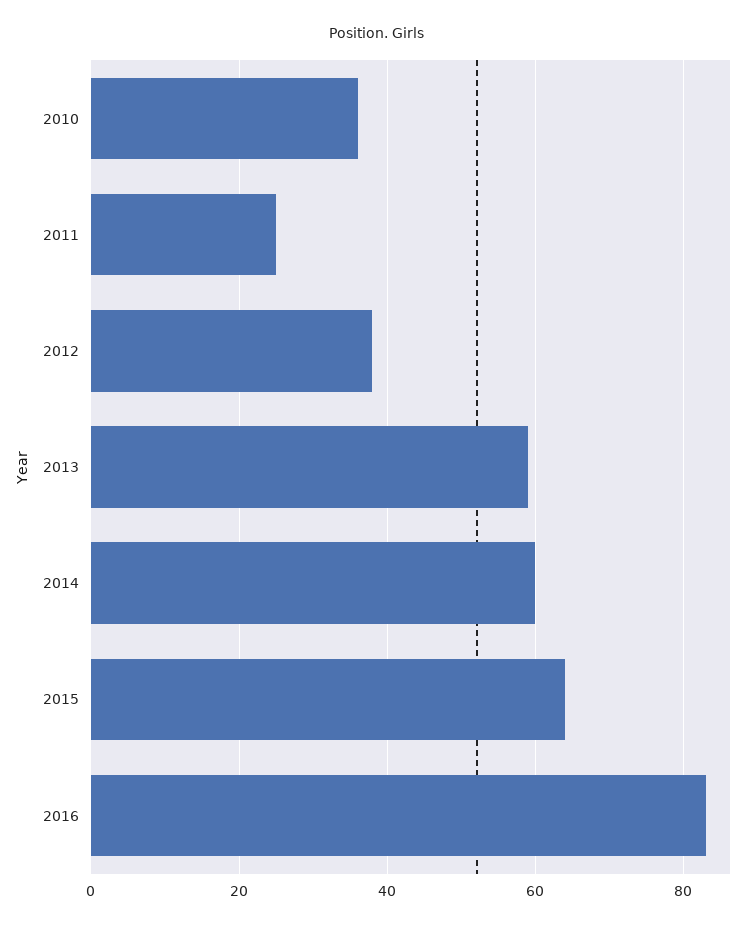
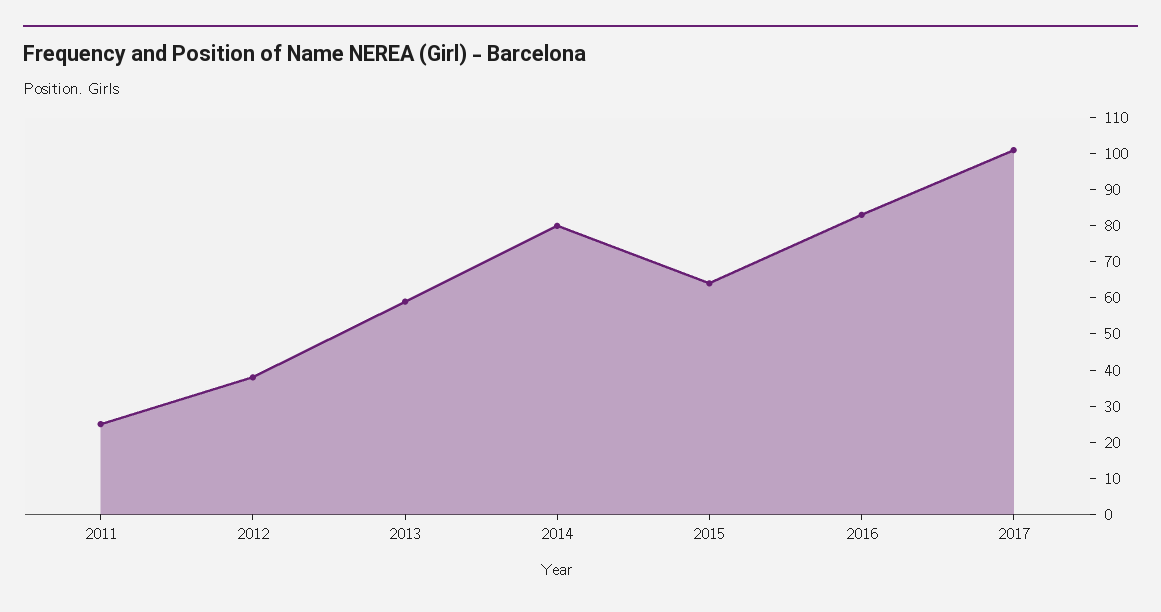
2010: 35 -> none
2014: 60 -> 80
2017: none -> 100

